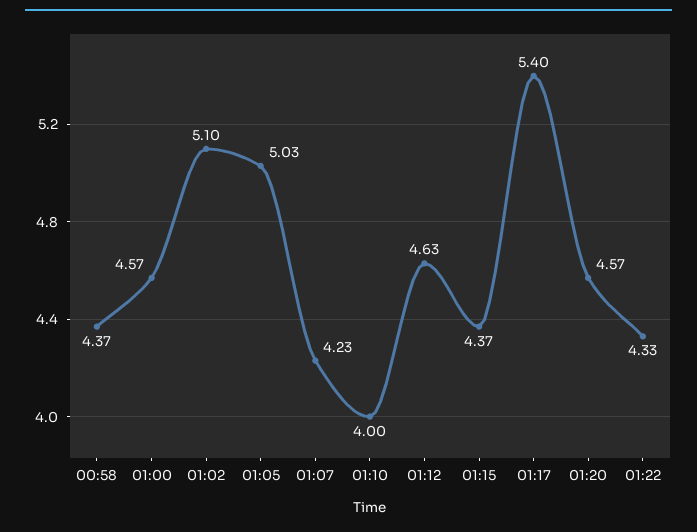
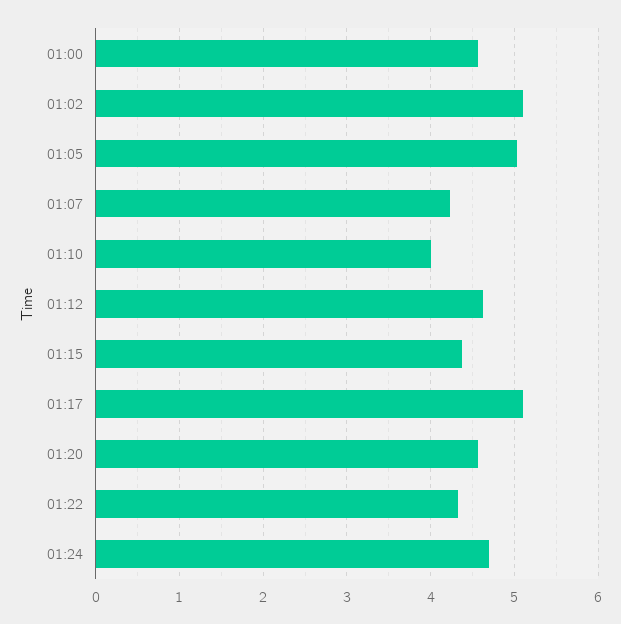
00:58: 4.37 -> none
01:17: 5.4 -> 5.1
01:24: none -> 4.7

